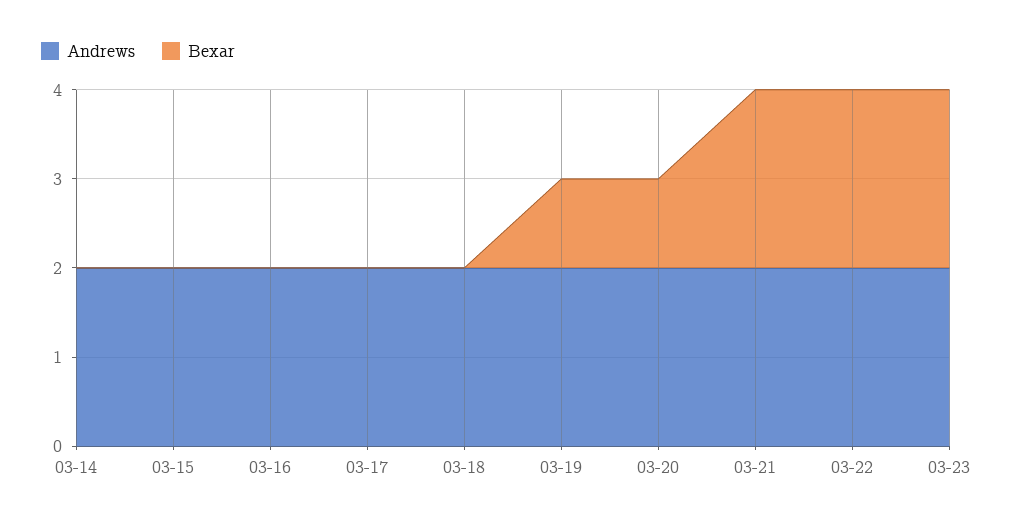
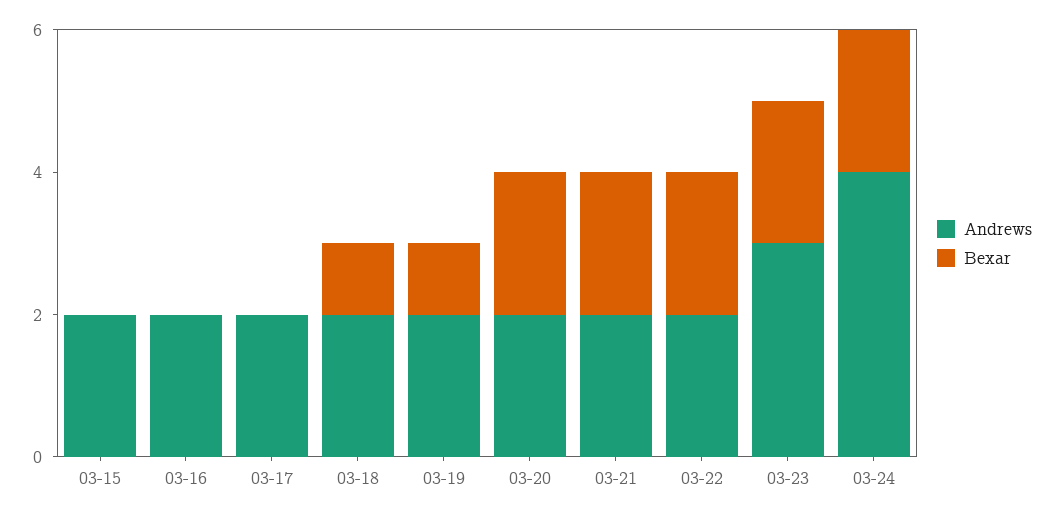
Andrews, 03-14: 2 -> none
Bexar, 03-14: 0 -> none
Bexar, 03-18: 0 -> 1
Bexar, 03-20: 1 -> 2
Andrews, 03-23: 2 -> 3
Andrews, 03-24: none -> 4
Bexar, 03-24: none -> 2

